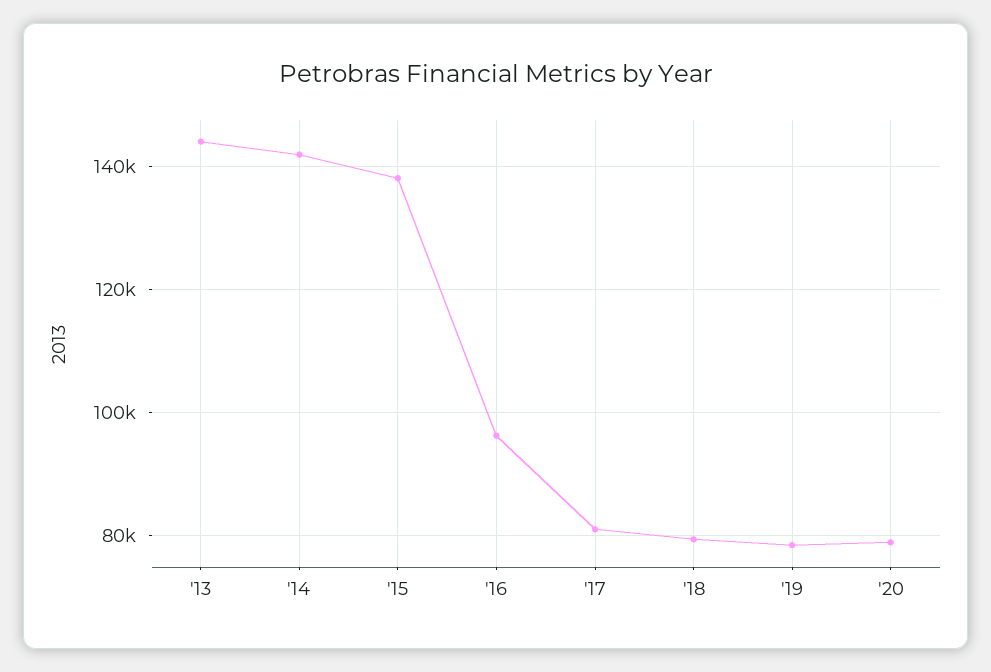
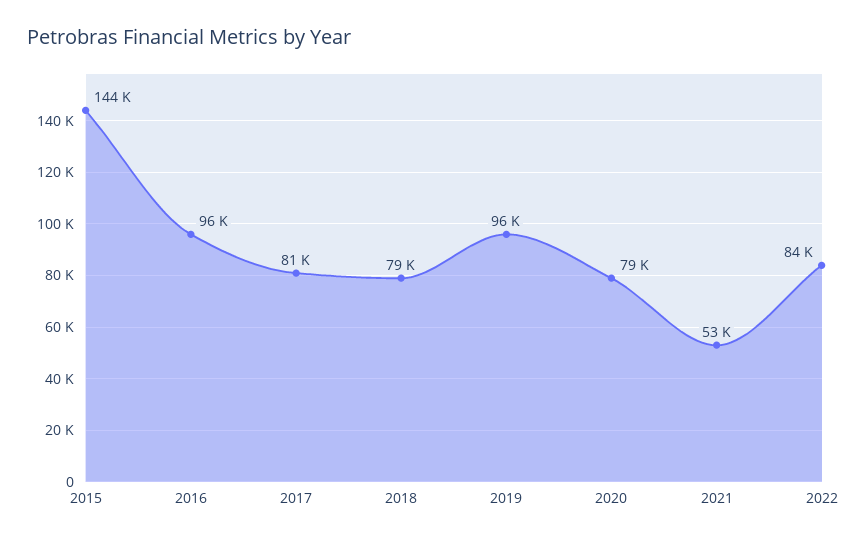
'13: 144000 -> none
'14: 142000 -> none
'15: 138000 -> 144000
'19: 78000 -> 96000
2021: none -> 53000
2022: none -> 84000

